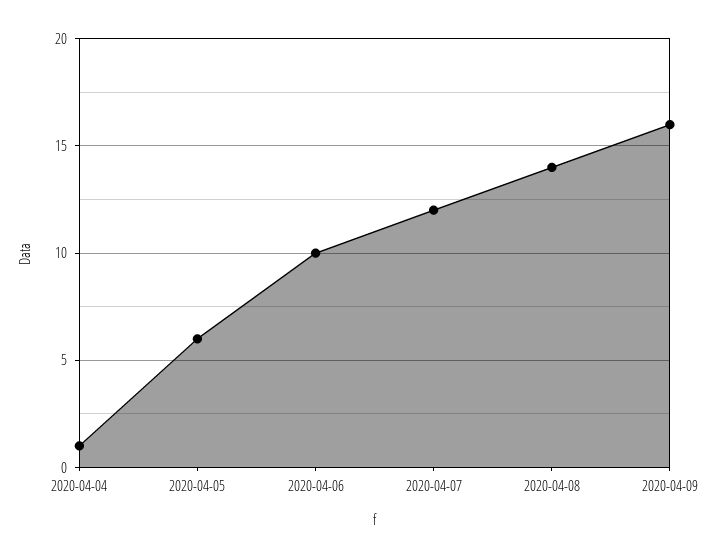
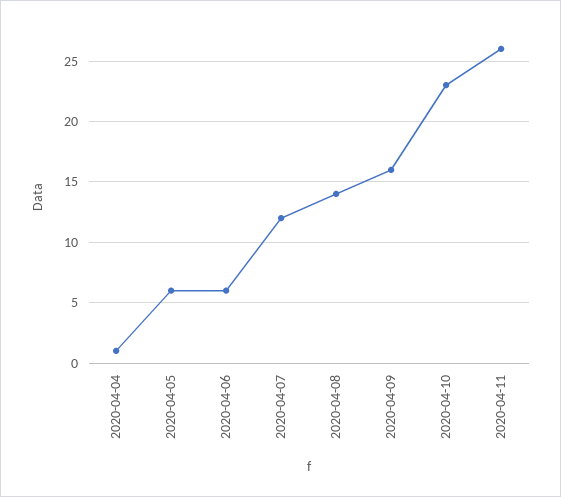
2020-04-06: 10 -> 6
2020-04-10: none -> 23
2020-04-11: none -> 26

